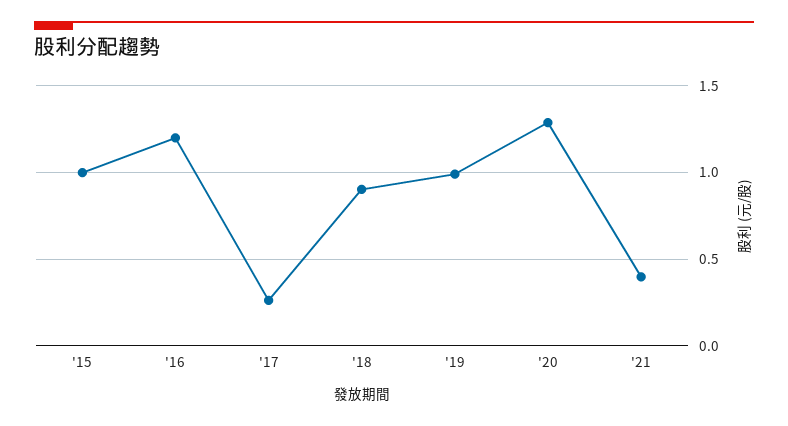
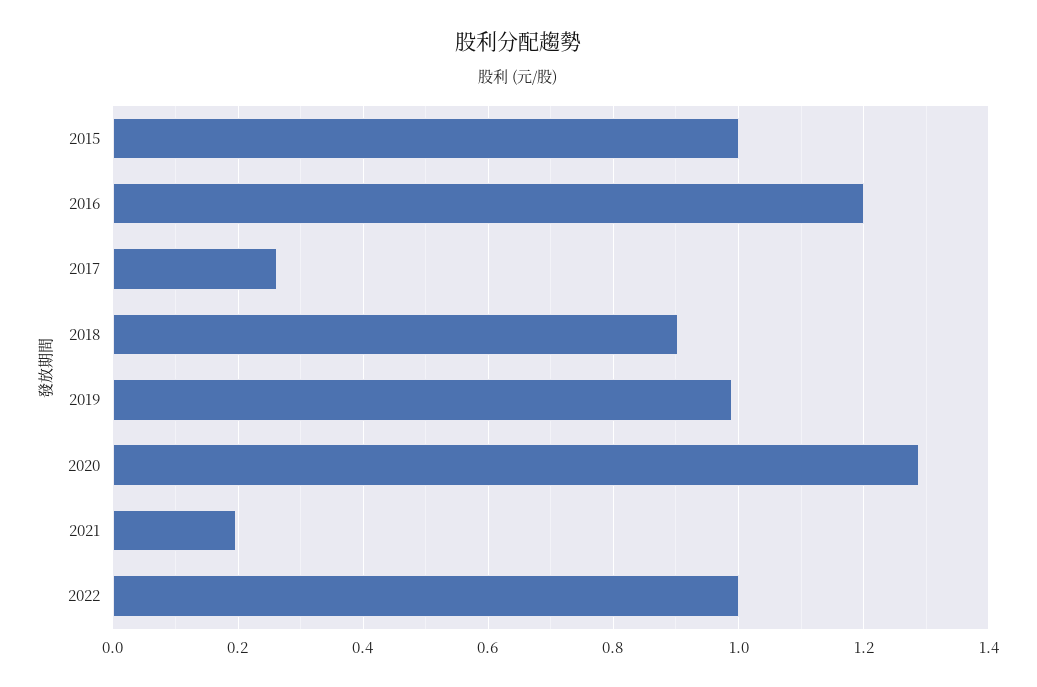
'21: 0.4 -> 0.2
2022: none -> 1

